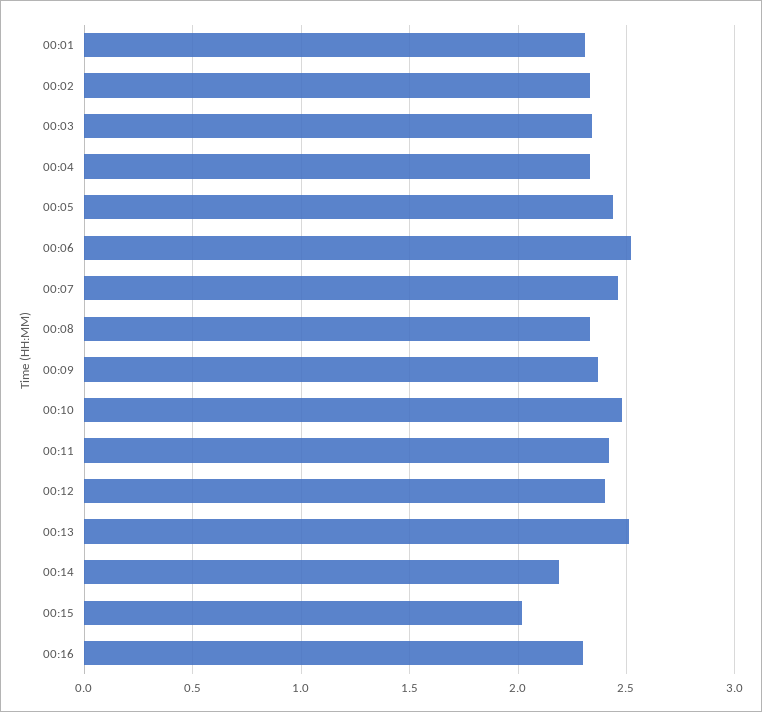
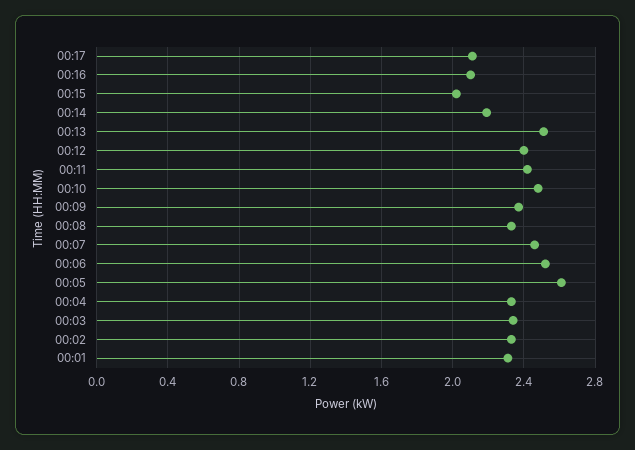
00:05: 2.45 -> 2.6
00:16: 2.3 -> 2.1
00:17: none -> 2.1

